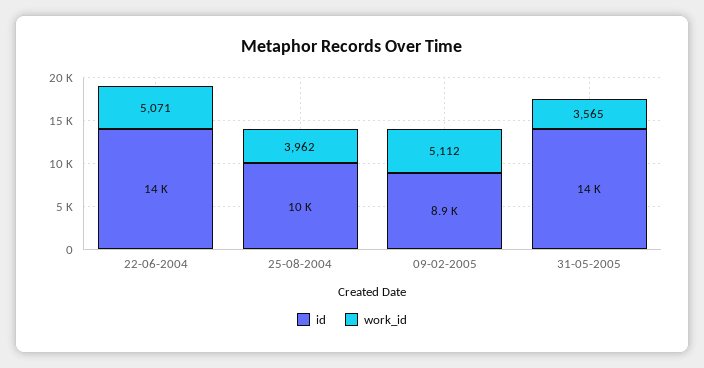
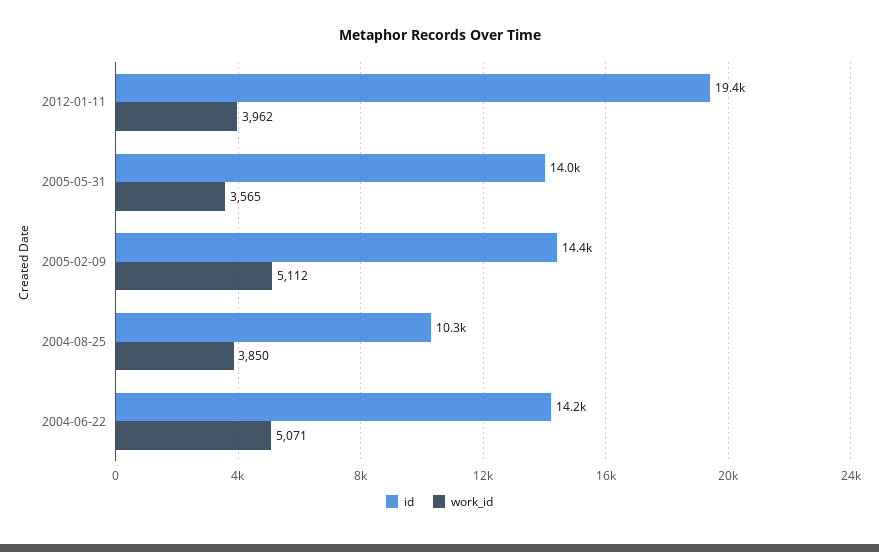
work_id, 25-08-2004: 3962 -> 3850
id, 09-02-2005: 8900 -> 14400
id, 2012-01-11: none -> 19400
work_id, 2012-01-11: none -> 3962

